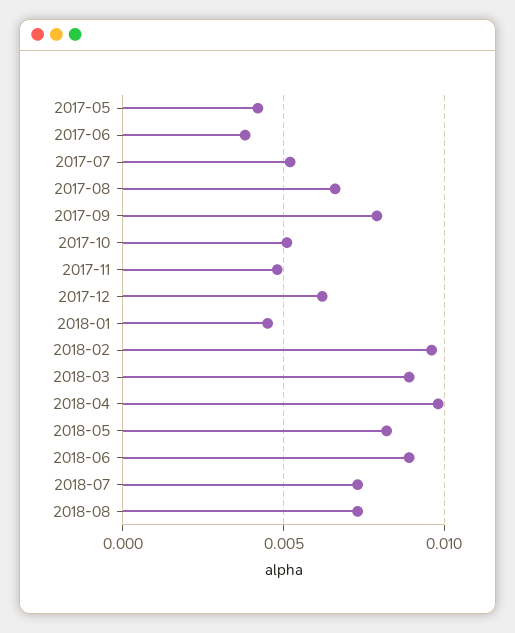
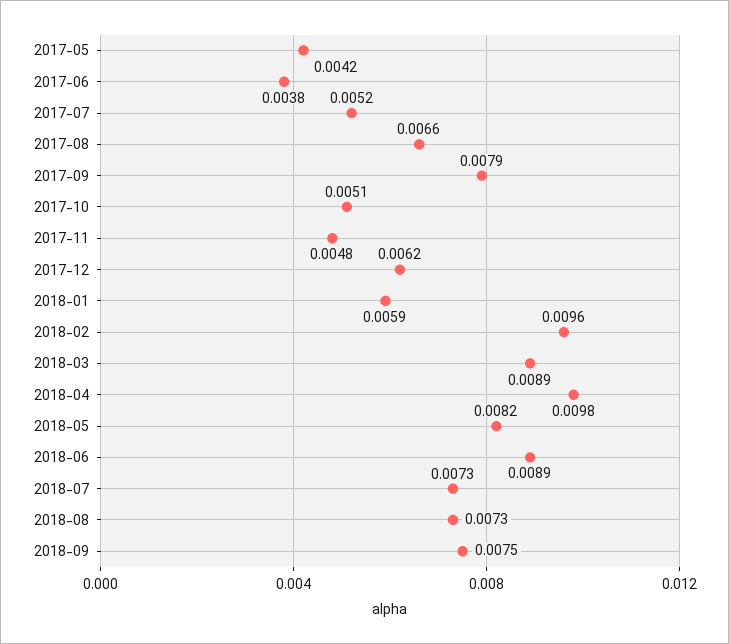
2018-01: 0.0045 -> 0.0059
2018-09: none -> 0.0075

